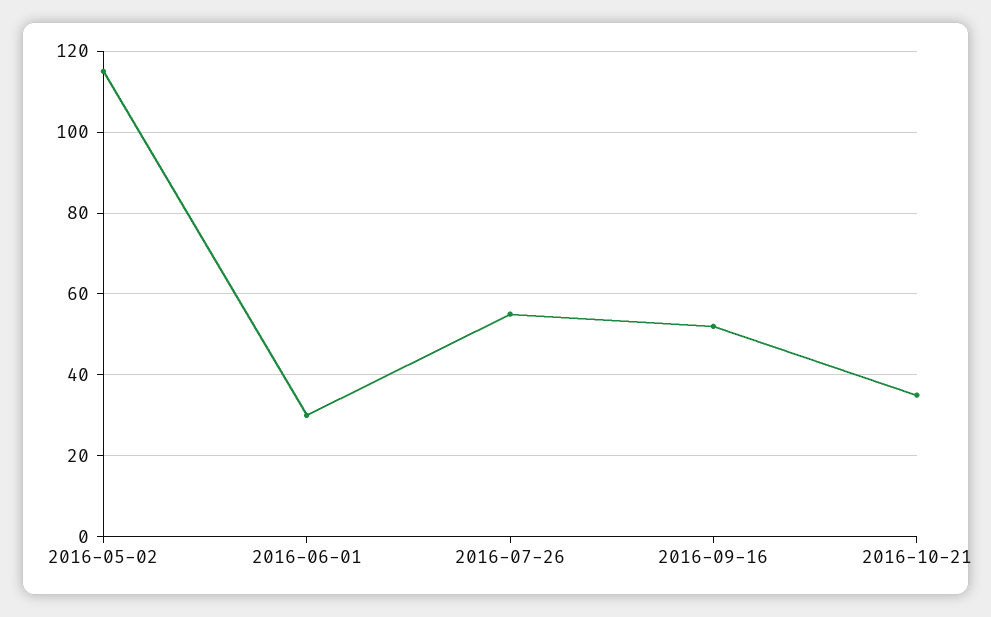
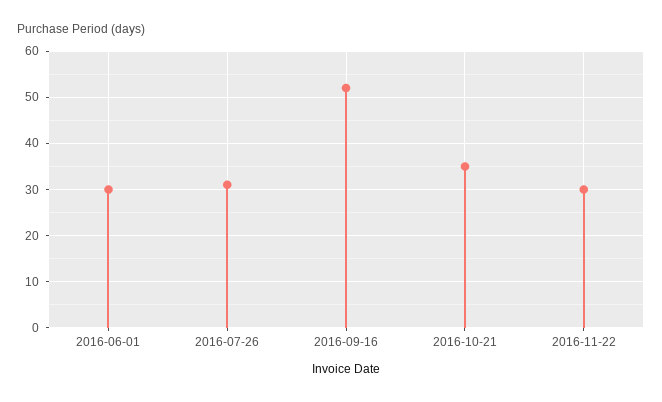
2016-05-02: 115 -> none
2016-07-26: 55 -> 30
2016-11-22: none -> 30

